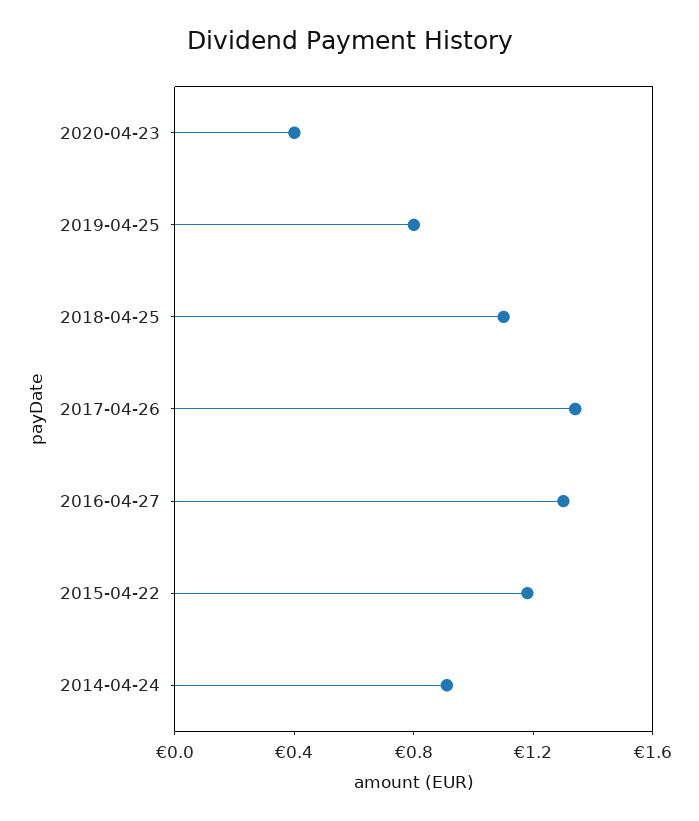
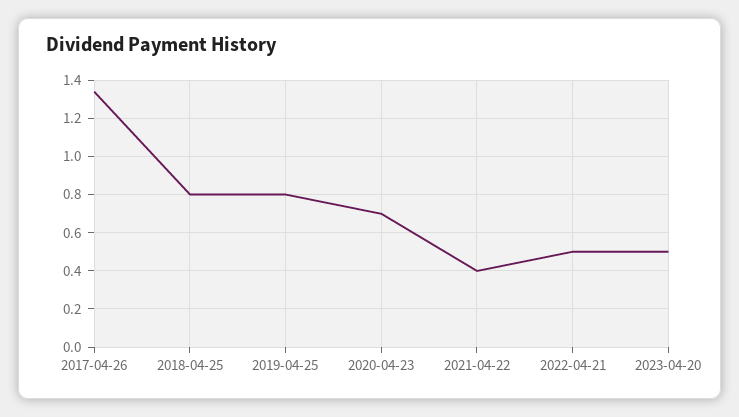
2020-04-23: 0.4 -> 0.7
2018-04-25: 1.1 -> 0.8
2016-04-27: 1.3 -> none
2015-04-22: 1.2 -> none
2014-04-24: 0.9 -> none
2021-04-22: none -> 0.4
2022-04-21: none -> 0.5
2023-04-20: none -> 0.5

